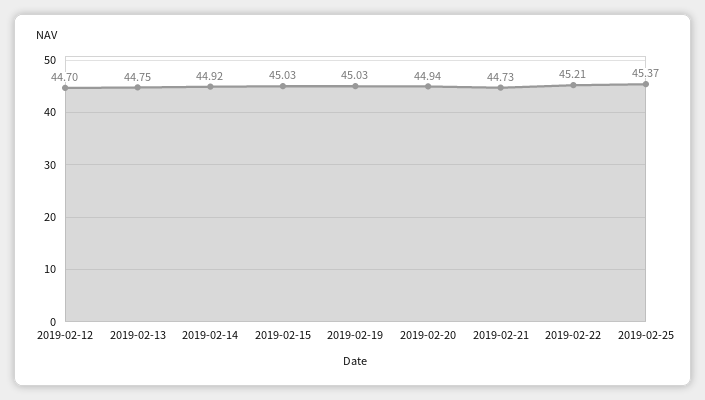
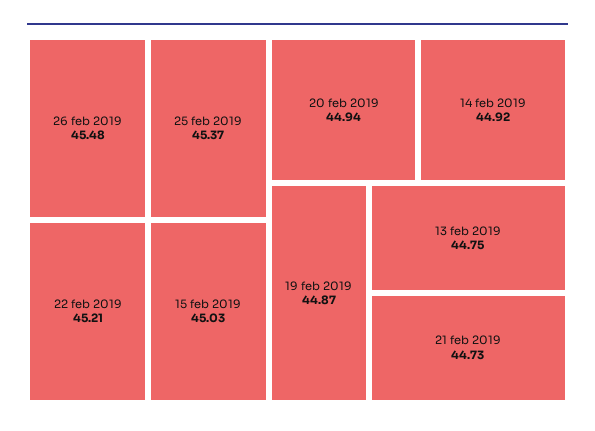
2019-02-12: 44.7 -> none
2019-02-19: 45.03 -> 44.87
26 feb 2019: none -> 45.48

